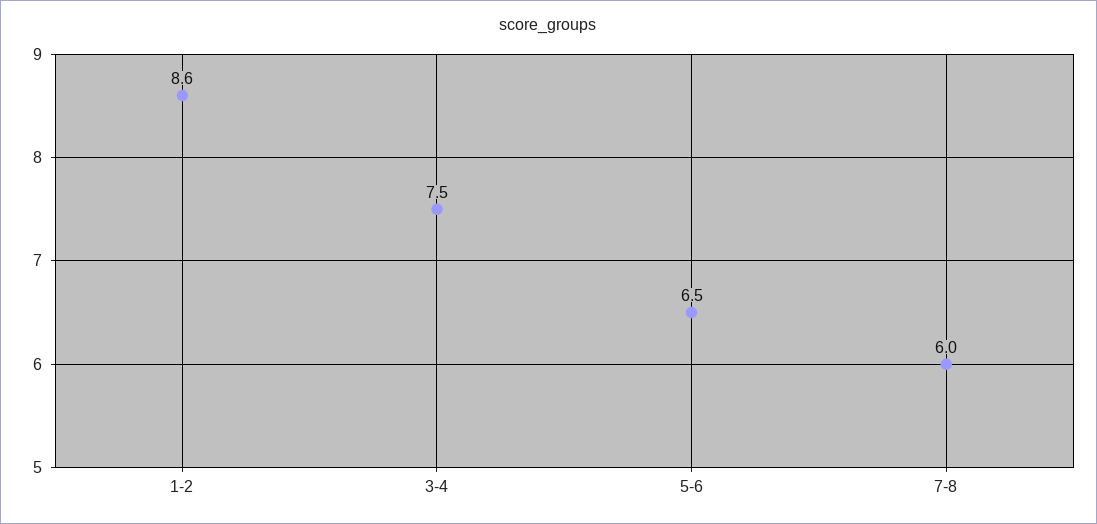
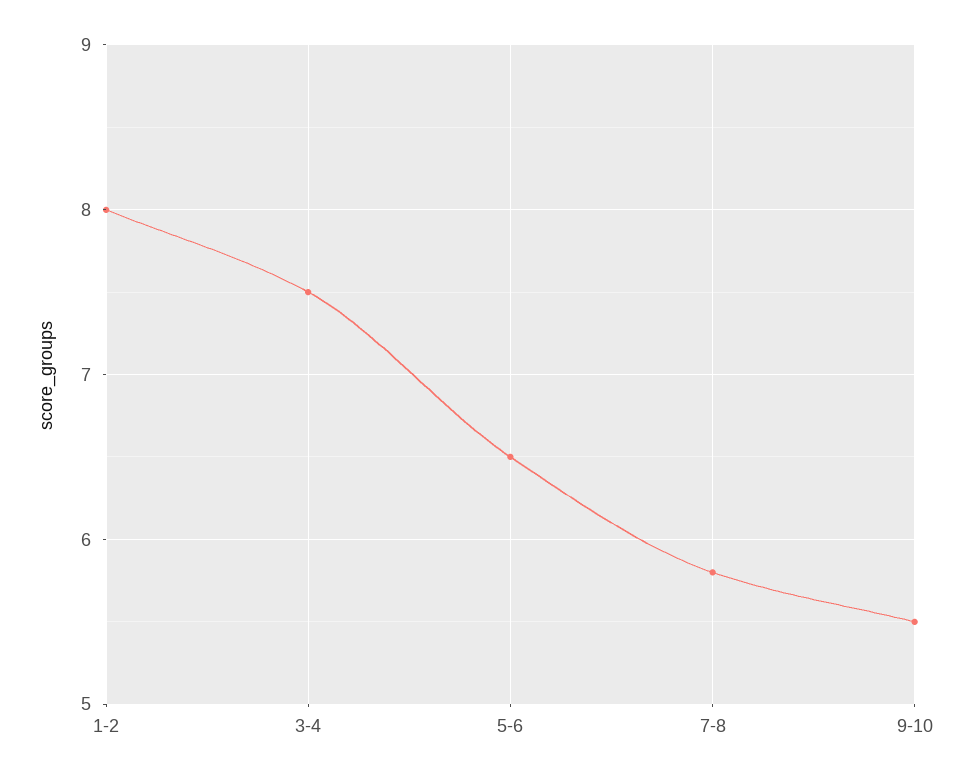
1-2: 8.6 -> 8
7-8: 6 -> 5.8
9-10: none -> 5.5

